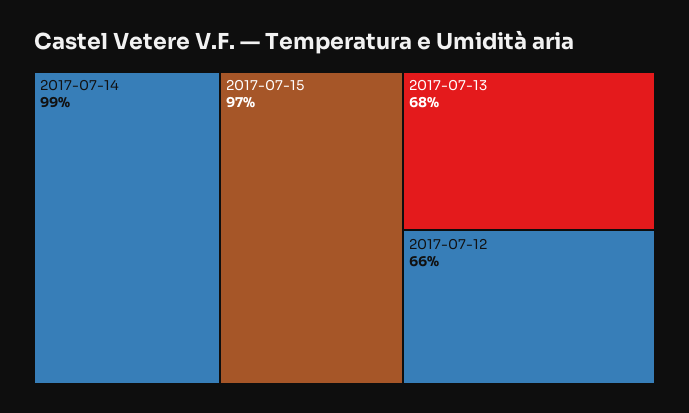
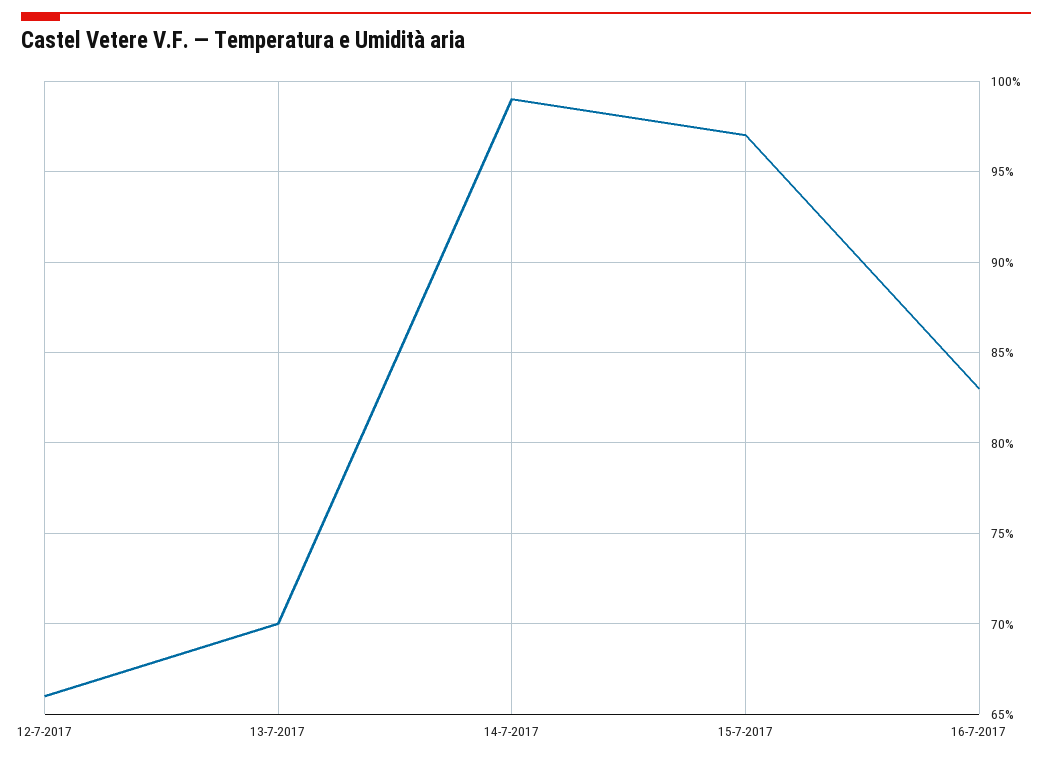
2017-07-13: 68 -> 70
16-7-2017: none -> 83

